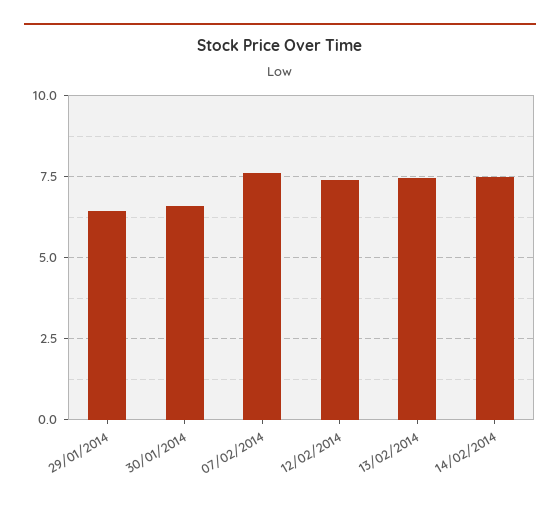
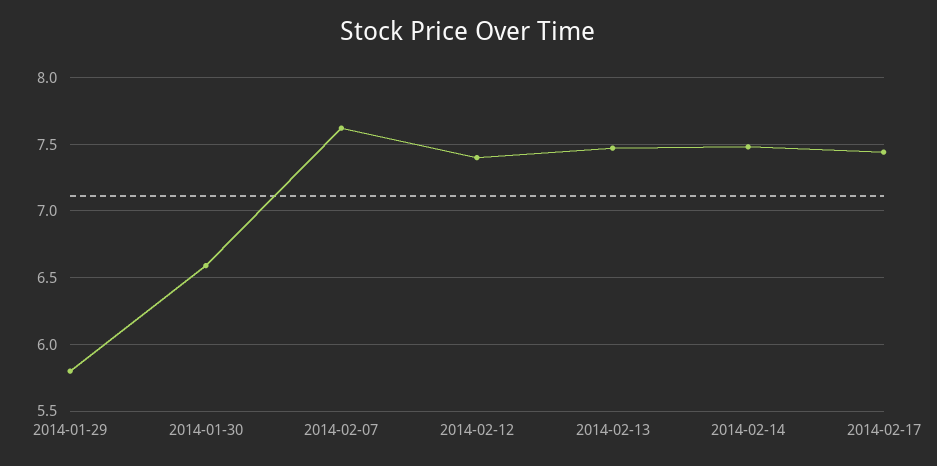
29/01/2014: 6.5 -> 5.8
2014-02-17: none -> 7.45

